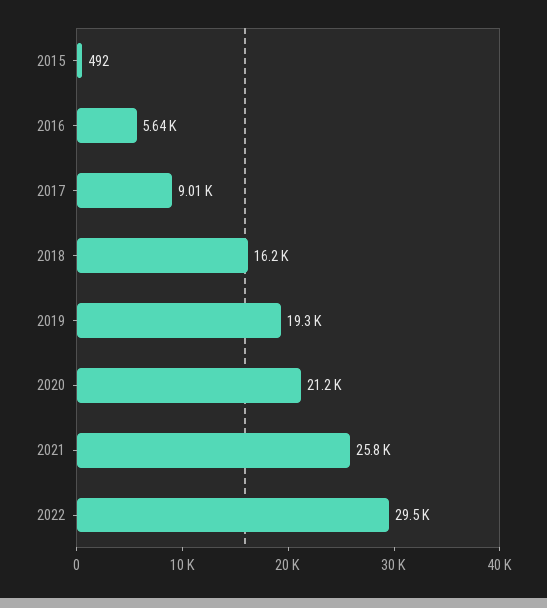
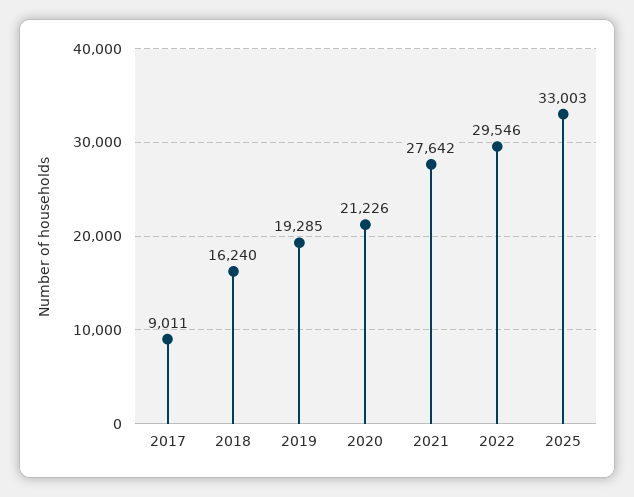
2015: 492 -> none
2016: 5640 -> none
2021: 25800 -> 27642
2025: none -> 33003

